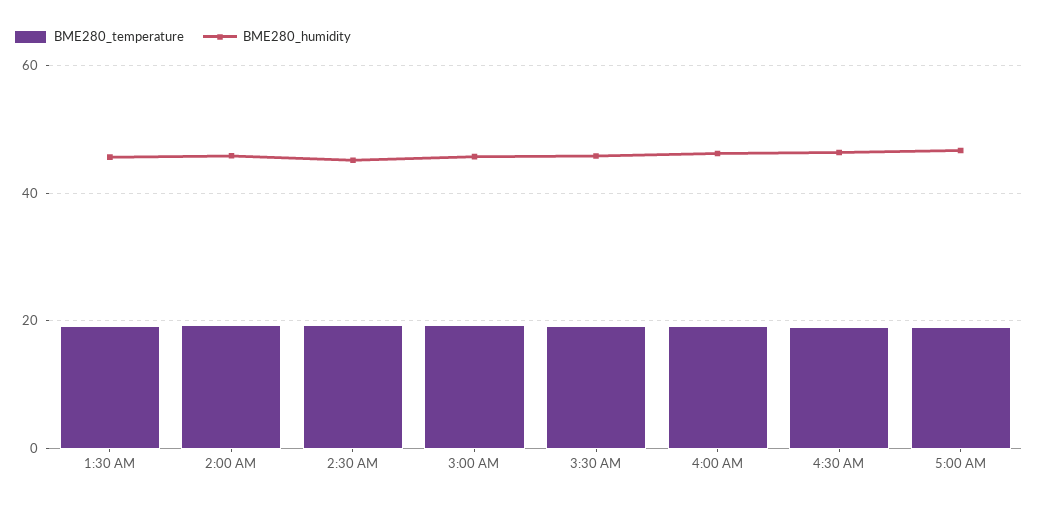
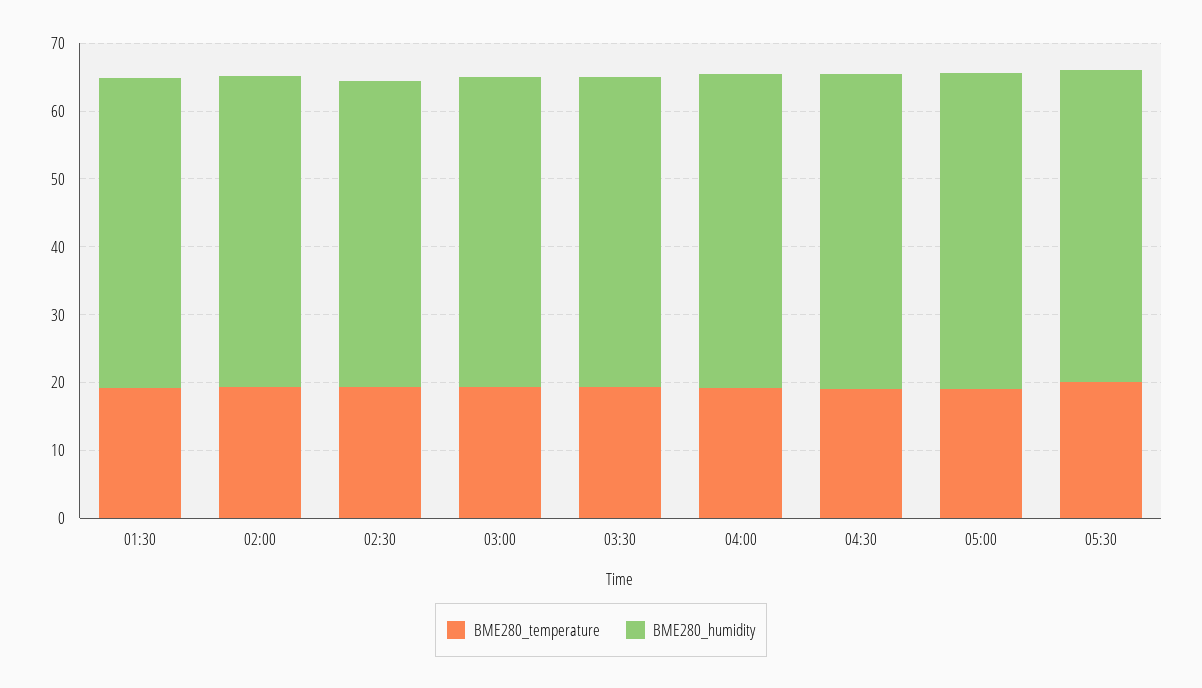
BME280_temperature, 05:30: none -> 20
BME280_humidity, 05:30: none -> 46

